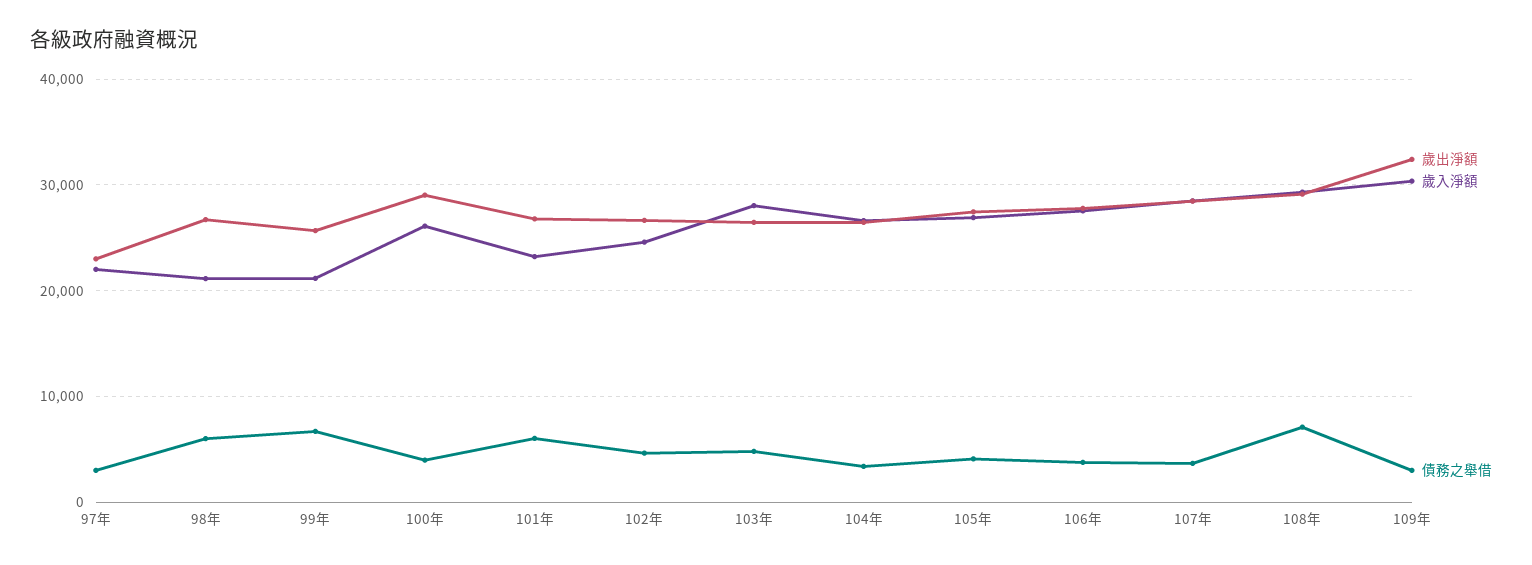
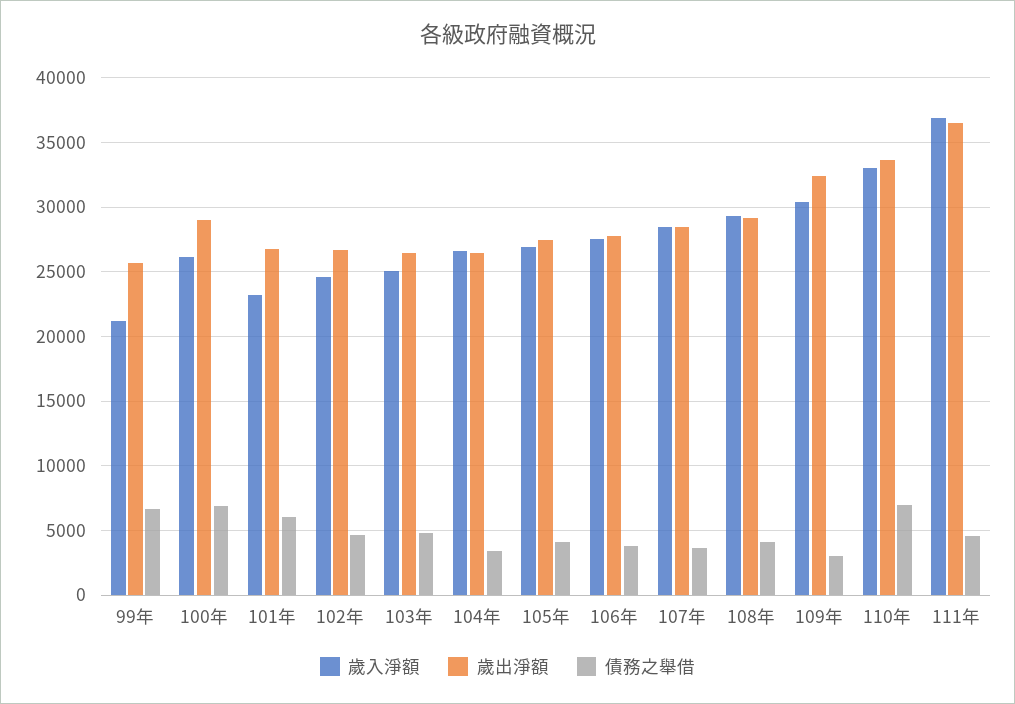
歲出淨額, 97年: 23000 -> none
歲入淨額, 97年: 22000 -> none
債務之舉借, 97年: 3000 -> none
歲出淨額, 98年: 27000 -> none
歲入淨額, 98年: 21000 -> none
債務之舉借, 98年: 6000 -> none
債務之舉借, 100年: 4000 -> 7000
歲入淨額, 103年: 28000 -> 25000
債務之舉借, 108年: 7000 -> 4000
歲入淨額, 110年: none -> 33000
歲出淨額, 110年: none -> 33500
債務之舉借, 110年: none -> 7000
歲入淨額, 111年: none -> 37000
歲出淨額, 111年: none -> 36500
債務之舉借, 111年: none -> 4500

